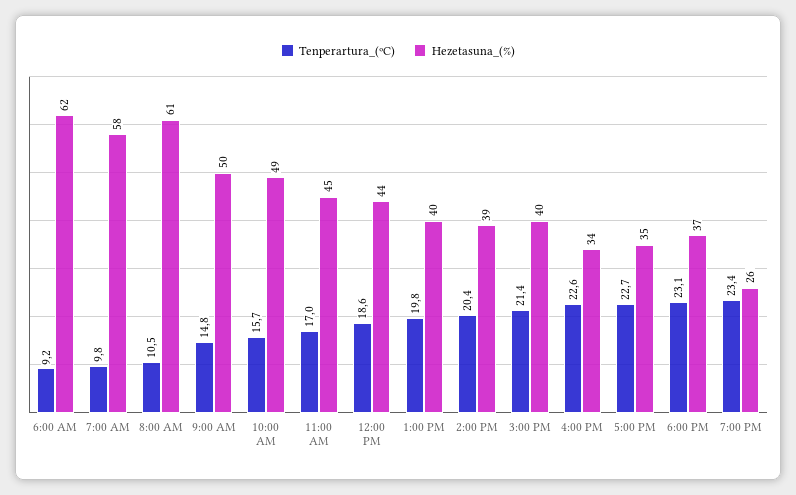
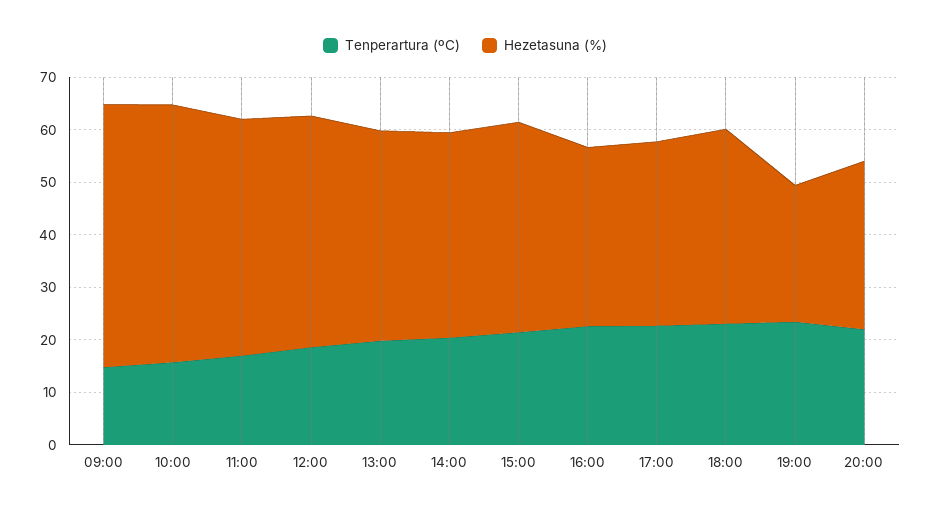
Tenperartura_(ºC), 6:00 AM: 9.2 -> none
Hezetasuna_(%), 6:00 AM: 62 -> none
Tenperartura_(ºC), 7:00 AM: 9.8 -> none
Hezetasuna_(%), 7:00 AM: 58 -> none
Tenperartura_(ºC), 8:00 AM: 10.5 -> none
Hezetasuna_(%), 8:00 AM: 61 -> none
Tenperartura_(ºC), 20:00: none -> 22
Hezetasuna_(%), 20:00: none -> 32

